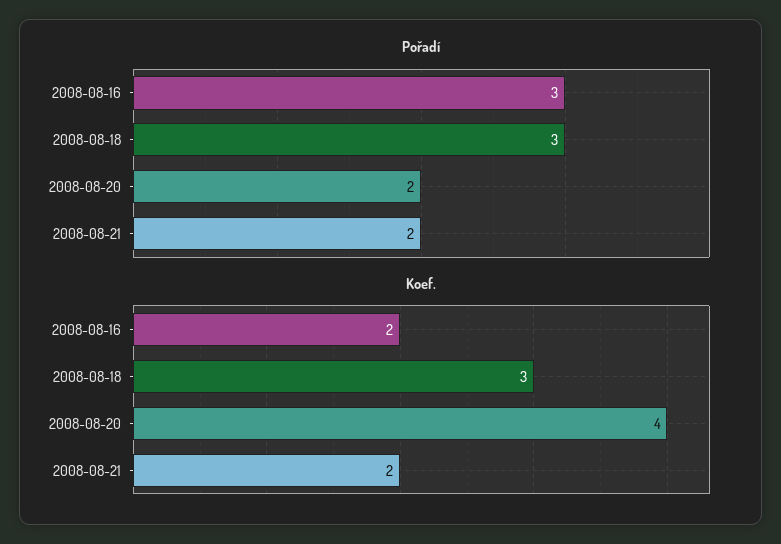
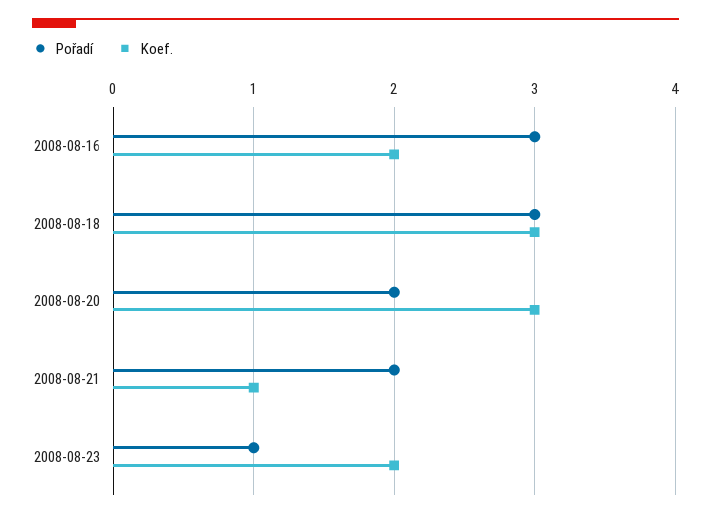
Koef., 2008-08-20: 4 -> 3
Koef., 2008-08-21: 2 -> 1
Pořadí, 2008-08-23: none -> 1
Koef., 2008-08-23: none -> 2

